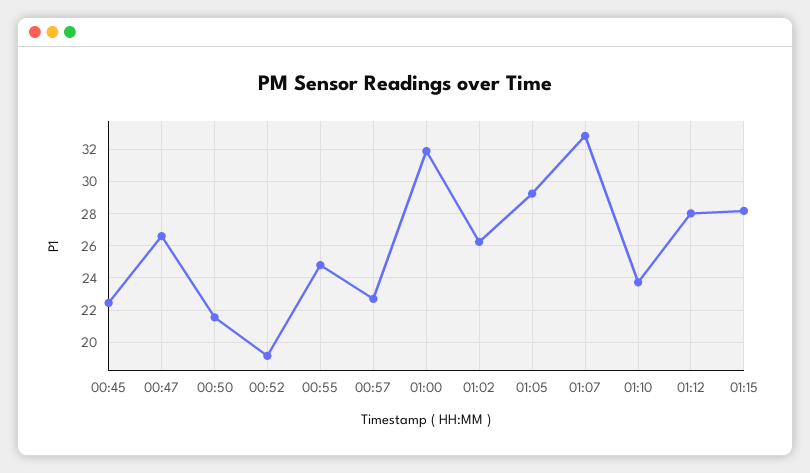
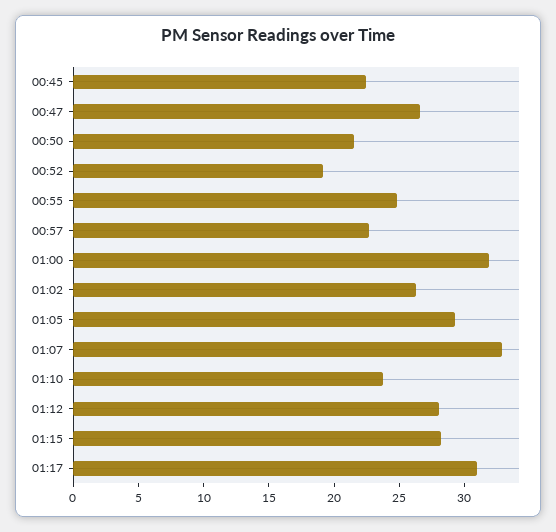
01:17: none -> 31

